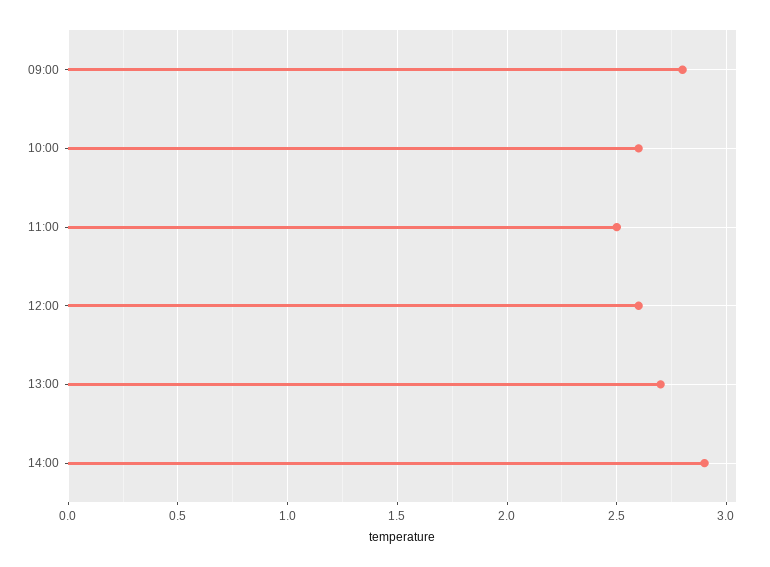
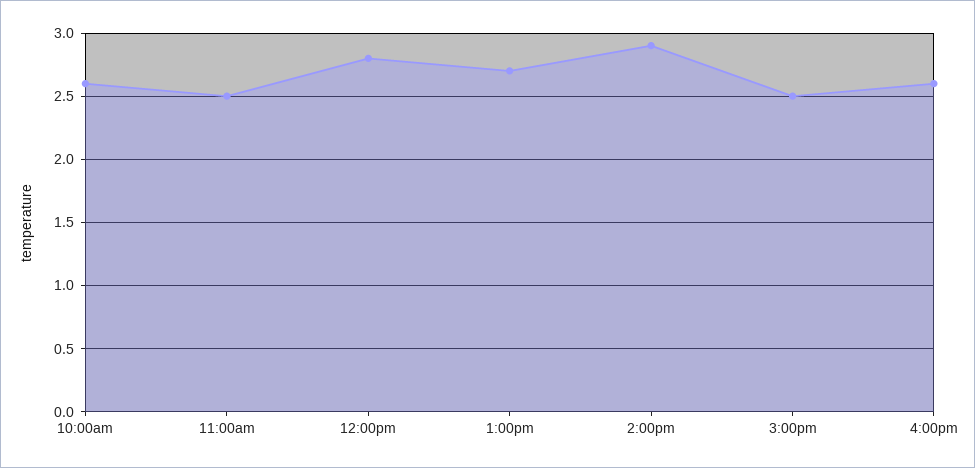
09:00: 2.8 -> none
12:00: 2.6 -> 2.8
3:00pm: none -> 2.5
4:00pm: none -> 2.6

